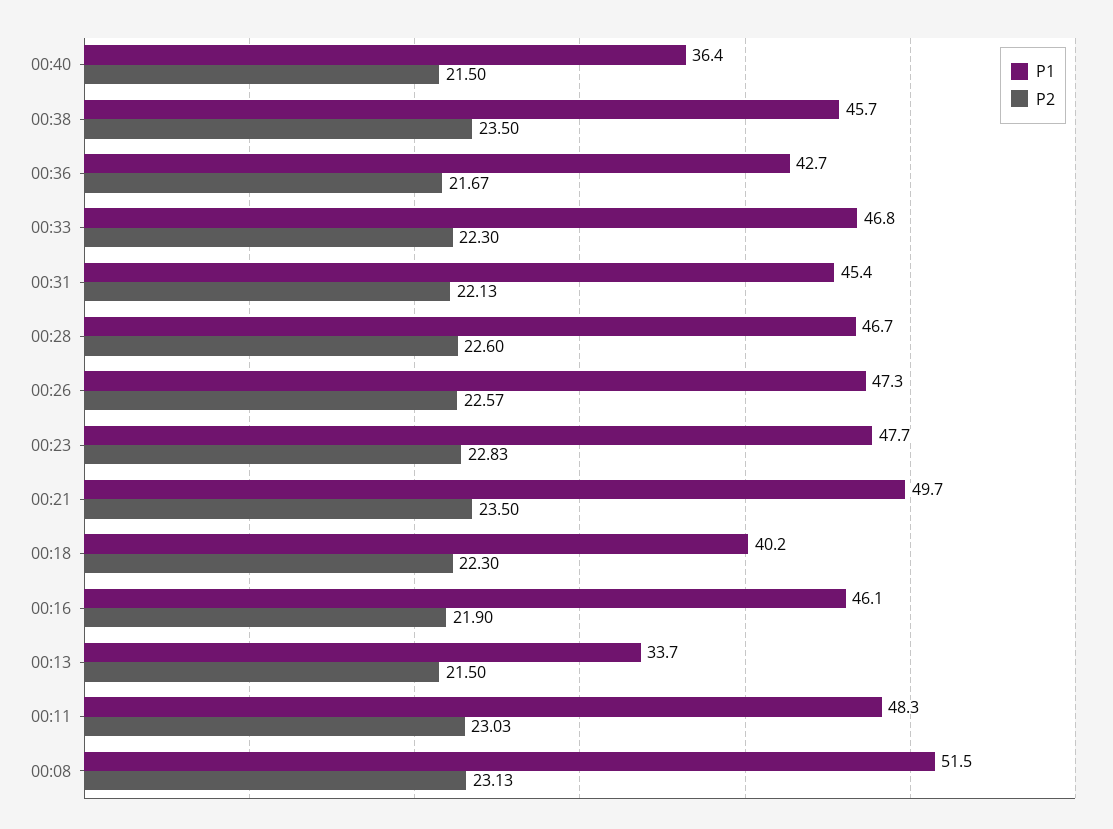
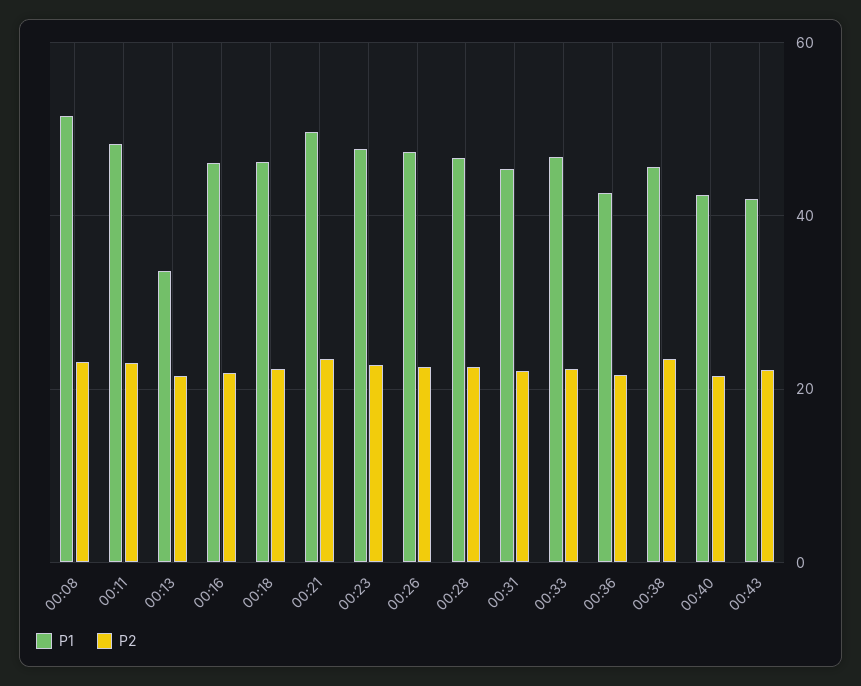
P1, 00:40: 36.4 -> 42
P1, 00:18: 40.2 -> 46
P1, 00:43: none -> 42
P2, 00:43: none -> 22

